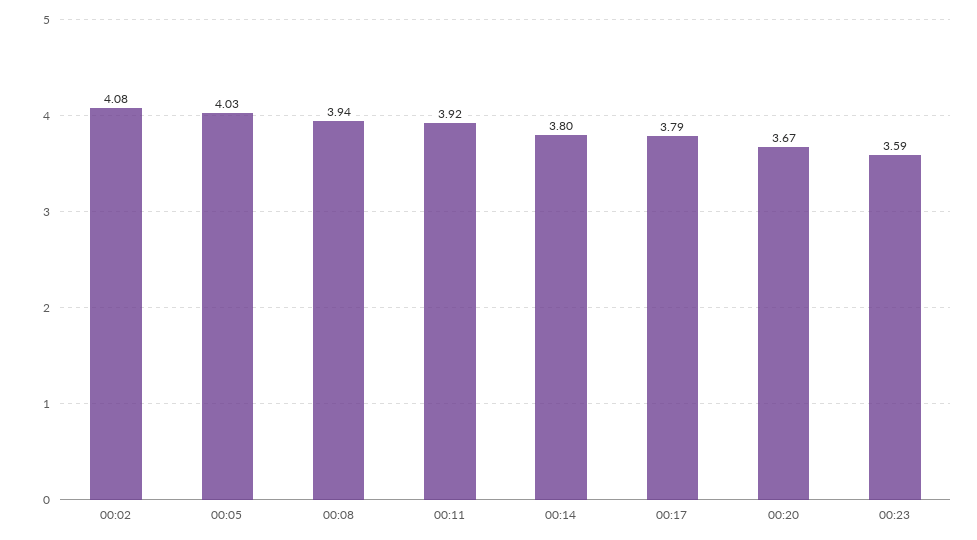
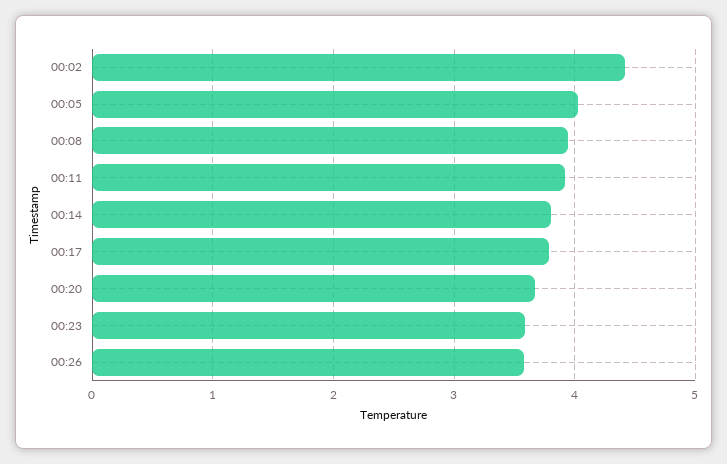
00:02: 4.08 -> 4.4
00:26: none -> 3.6

